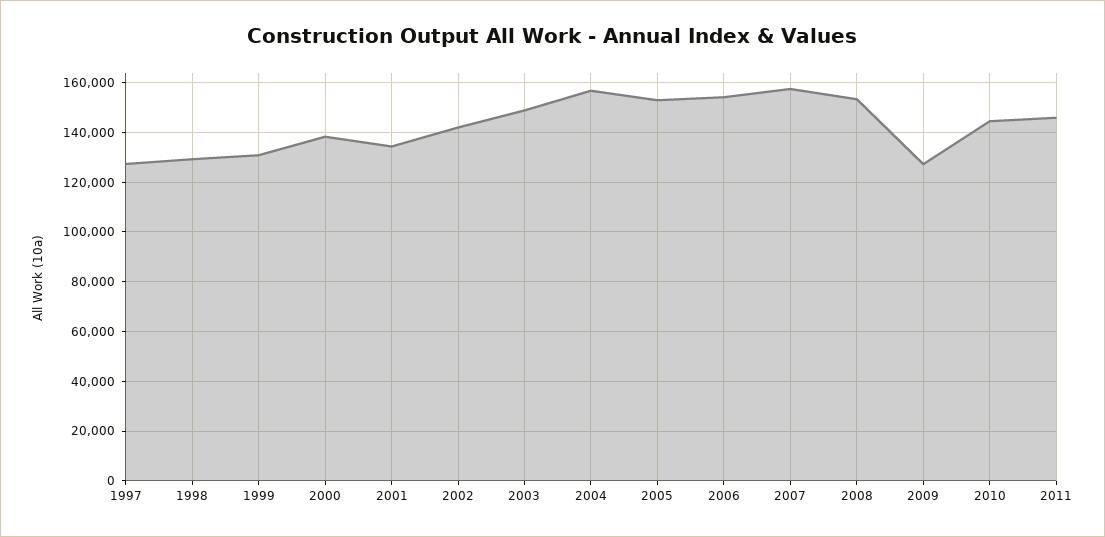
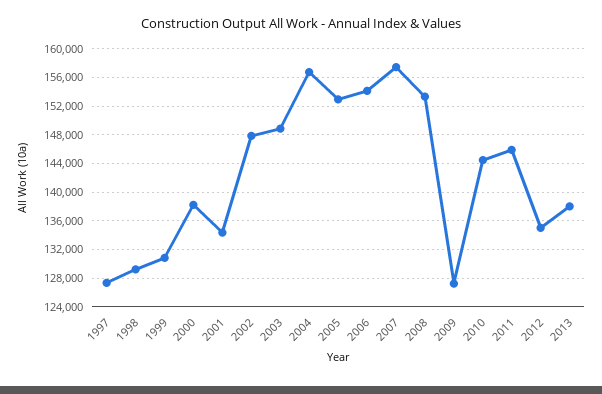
2002: 142500 -> 148000
2012: none -> 135000
2013: none -> 138000

